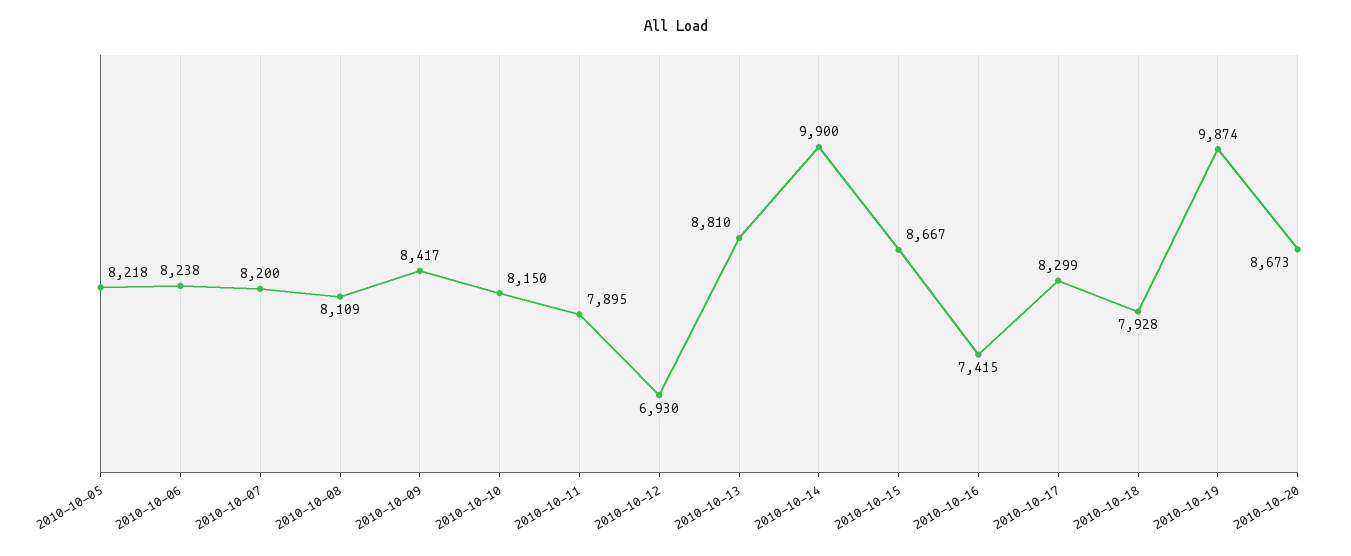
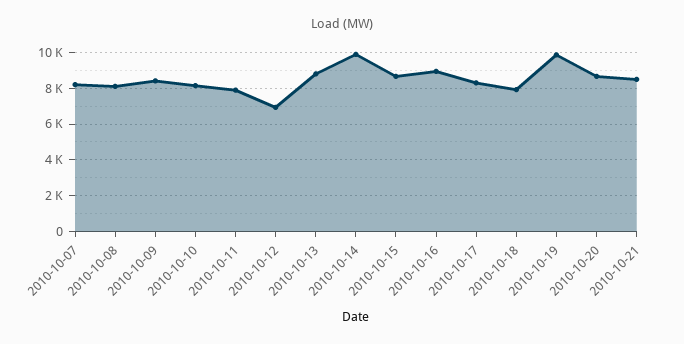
2010-10-05: 8218 -> none
2010-10-06: 8238 -> none
2010-10-16: 7415 -> 9000
2010-10-21: none -> 8500

